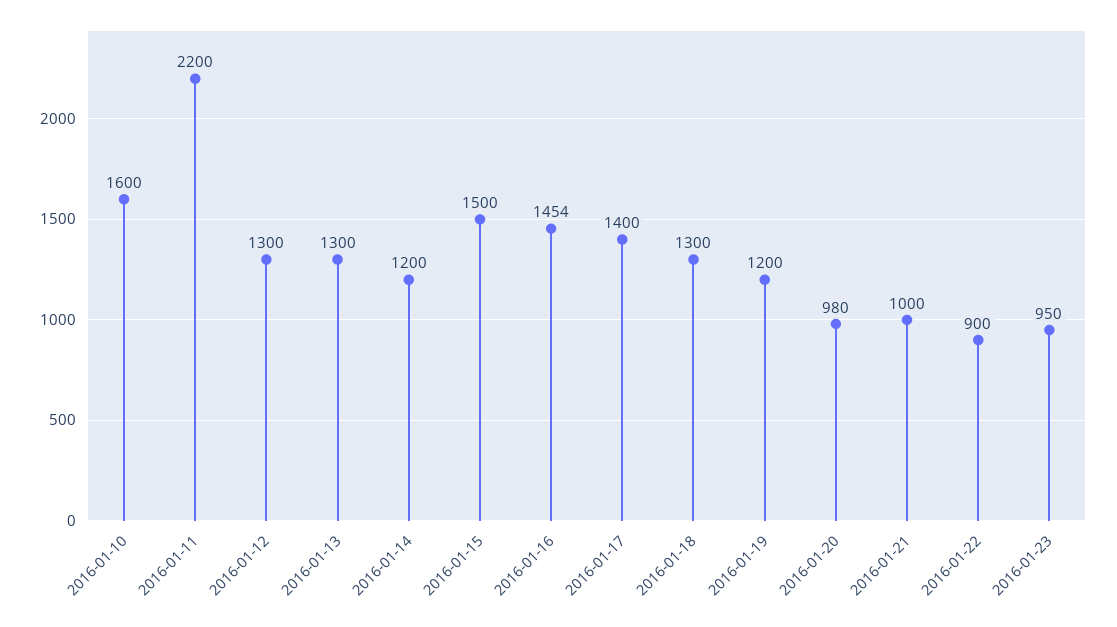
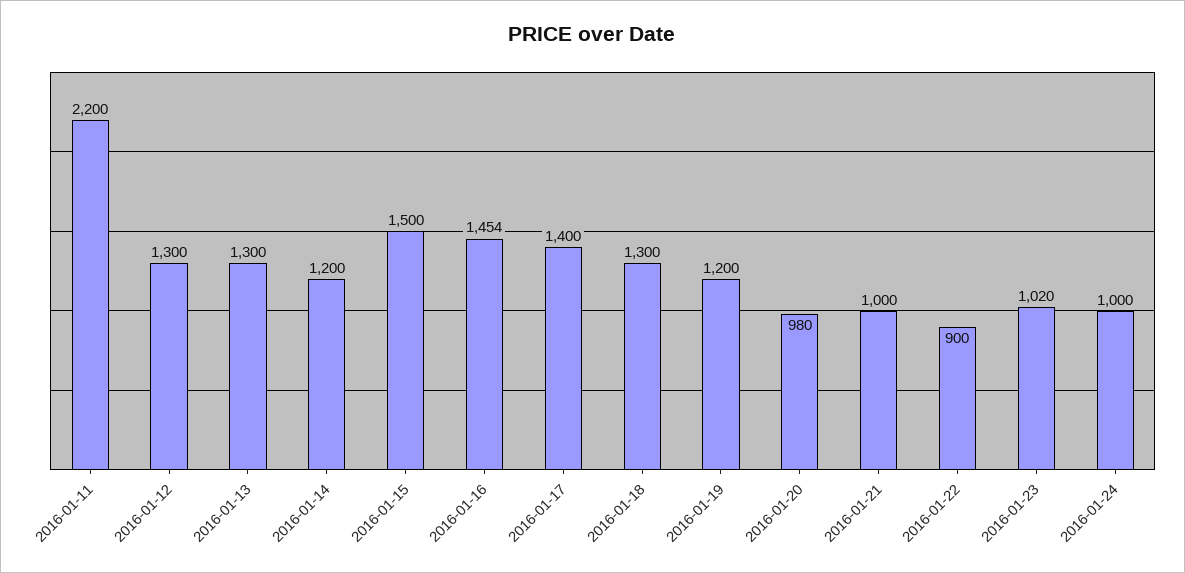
2016-01-10: 1600 -> none
2016-01-23: 950 -> 1020
2016-01-24: none -> 1000

